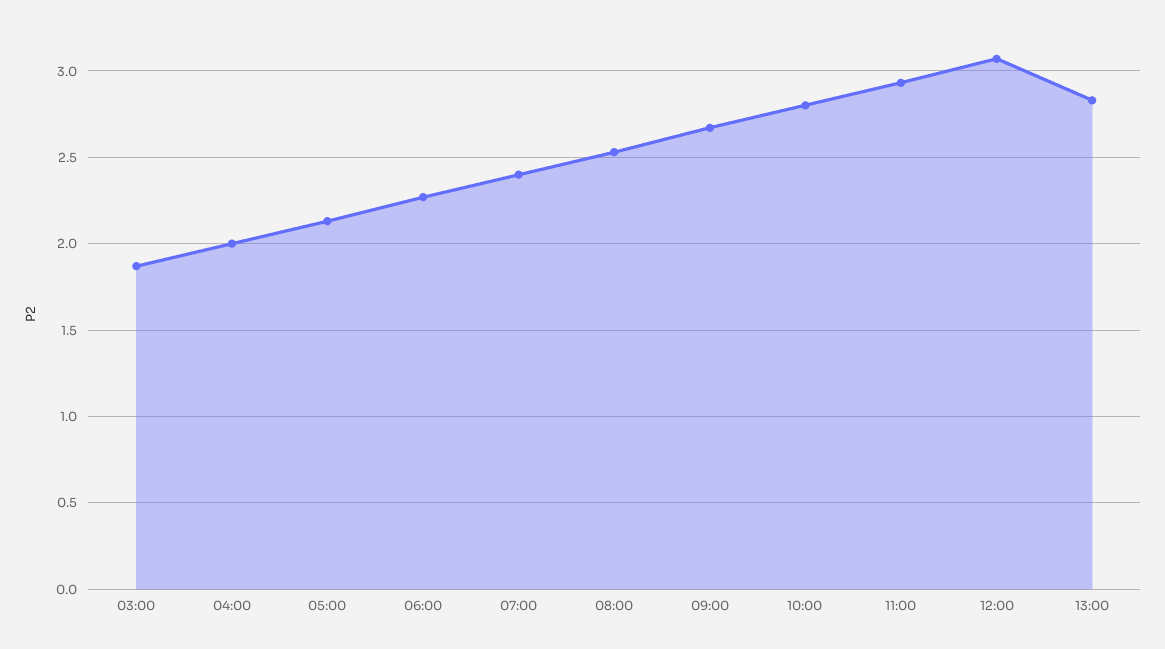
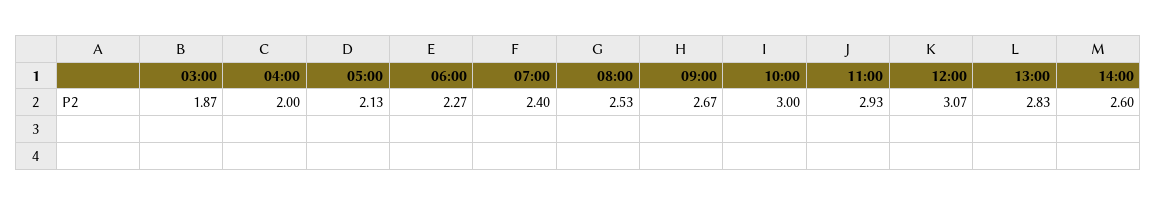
10:00: 2.8 -> 3
14:00: none -> 2.6

